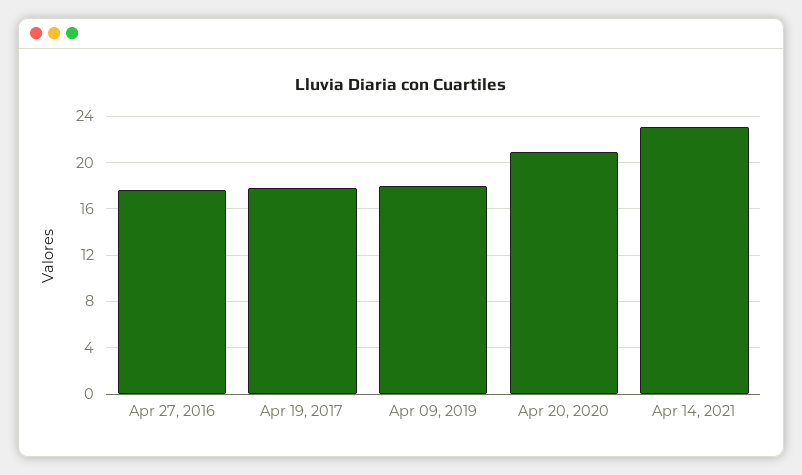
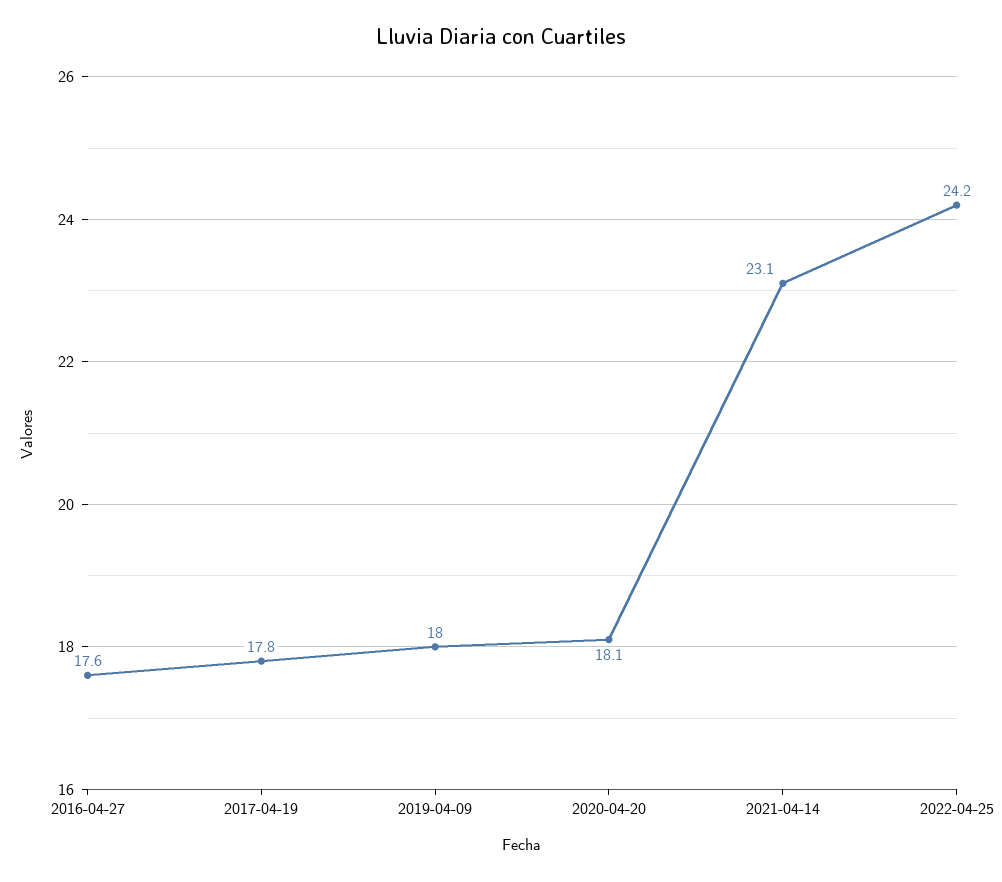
Apr 20, 2020: 21 -> 18.1
2022-04-25: none -> 24.2

